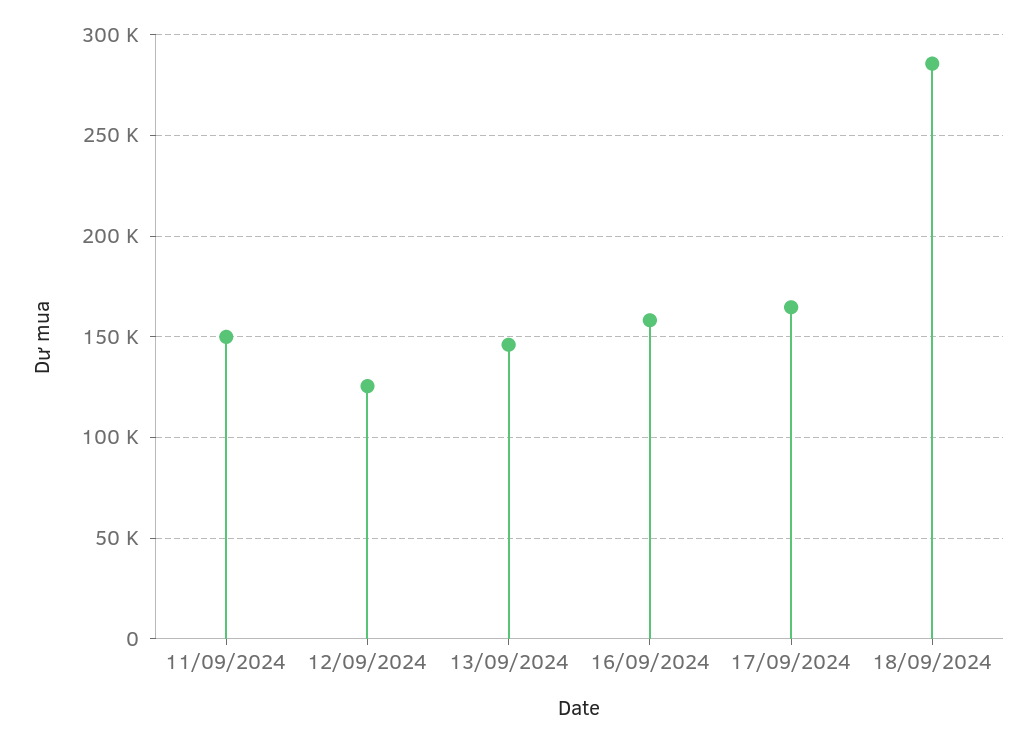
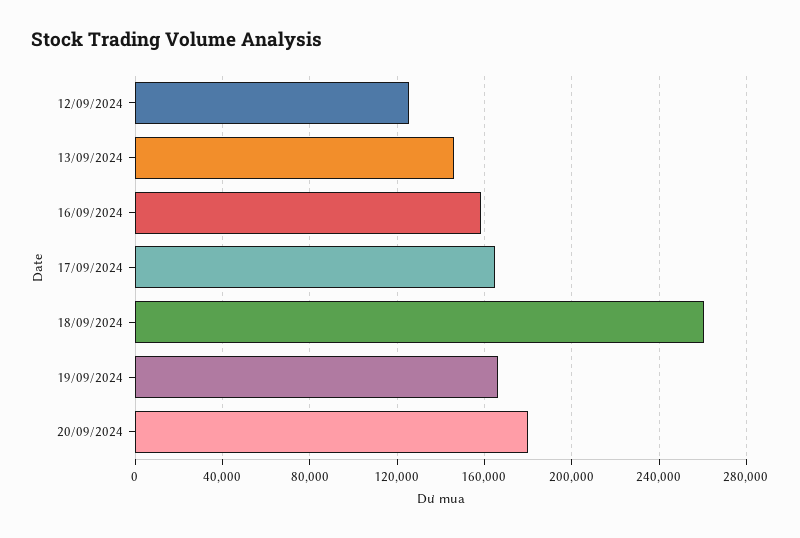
11/09/2024: 150000 -> none
18/09/2024: 285000 -> 260000
19/09/2024: none -> 165000
20/09/2024: none -> 180000

